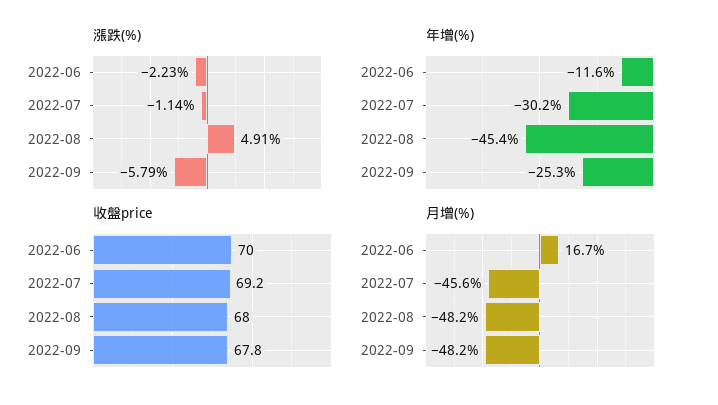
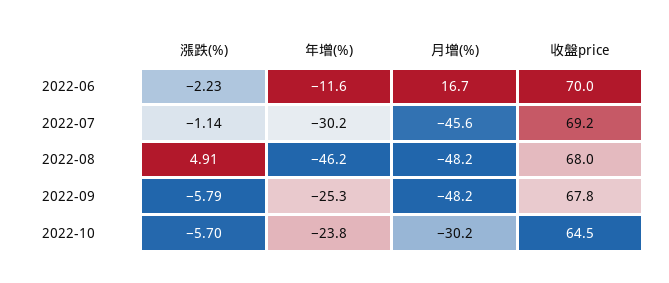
年增(%), 2022-08: -45.4 -> -46.2
漲跌(%), 2022-10: none -> -5.7
年增(%), 2022-10: none -> -23.8
月增(%), 2022-10: none -> -30.2
收盤price, 2022-10: none -> 64.5

